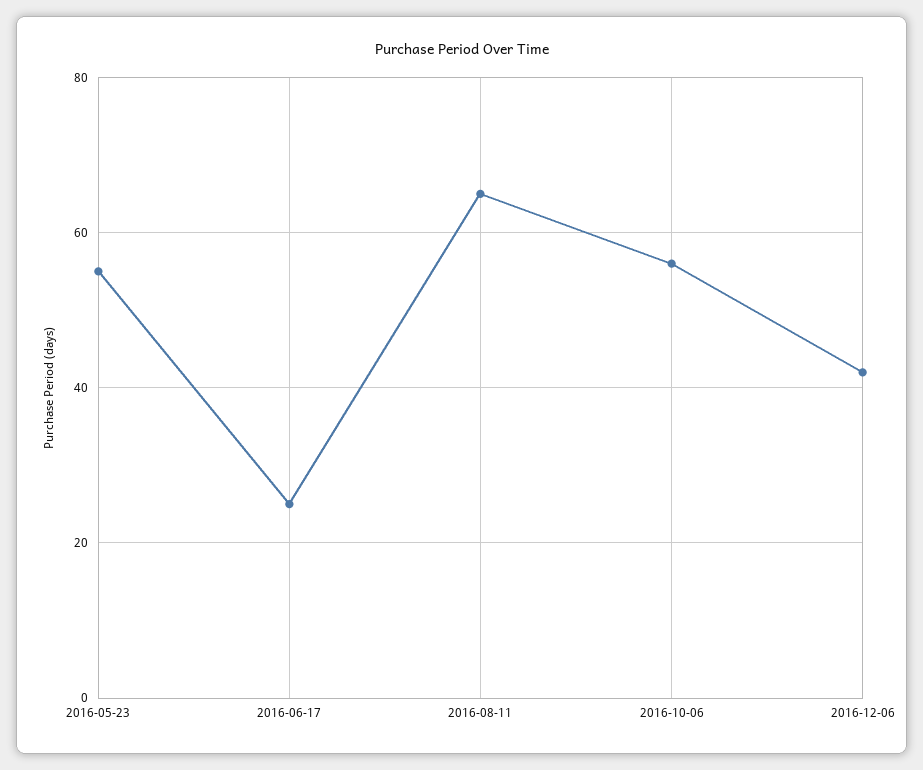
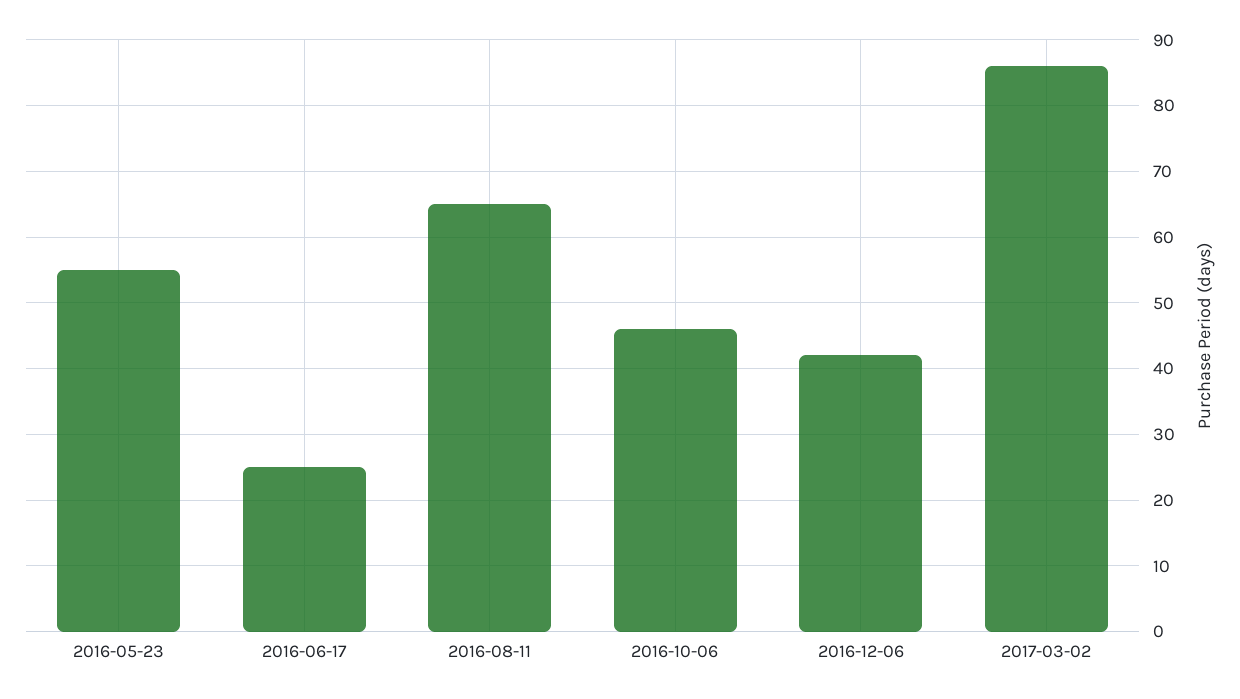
2016-10-06: 55 -> 46
2017-03-02: none -> 86

